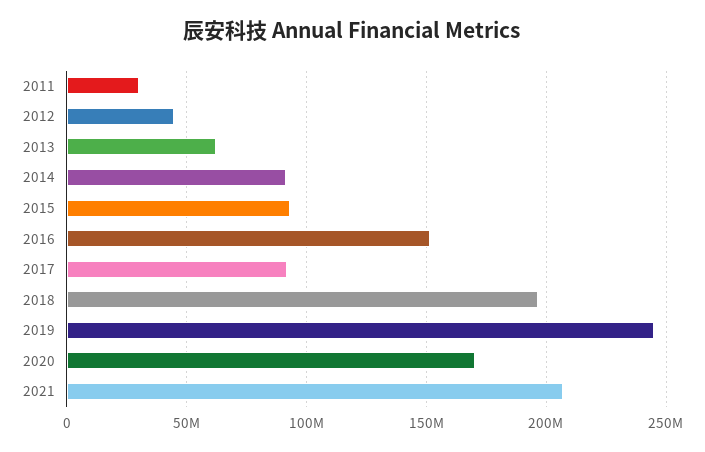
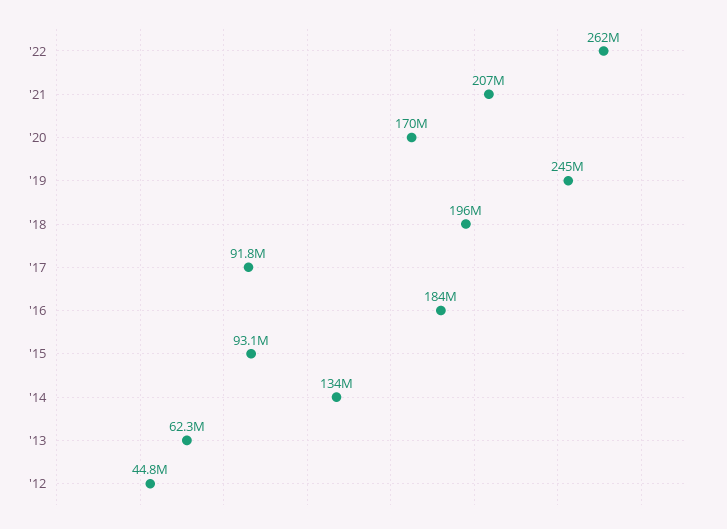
2011: 30000000 -> none
2014: 90000000 -> 134000000
2016: 150000000 -> 184000000
'22: none -> 262000000

